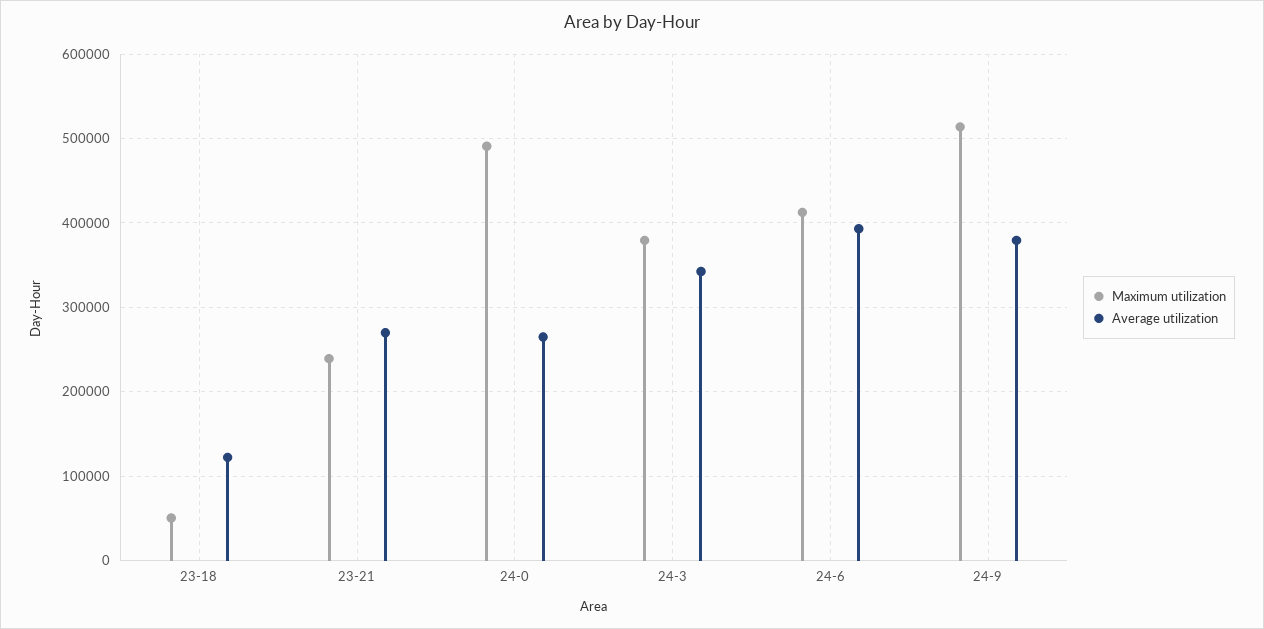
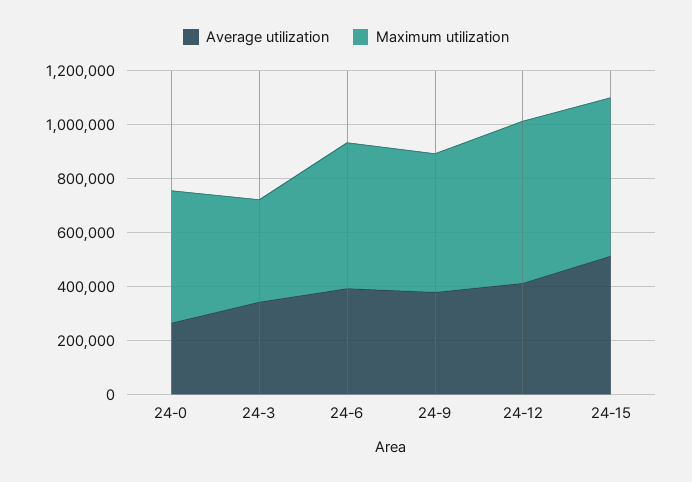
Maximum utilization, 23-18: 50000 -> none
Average utilization, 23-18: 120000 -> none
Maximum utilization, 23-21: 240000 -> none
Average utilization, 23-21: 270000 -> none
Maximum utilization, 24-6: 410000 -> 550000
Average utilization, 24-12: none -> 400000
Maximum utilization, 24-12: none -> 600000
Average utilization, 24-15: none -> 500000
Maximum utilization, 24-15: none -> 600000

